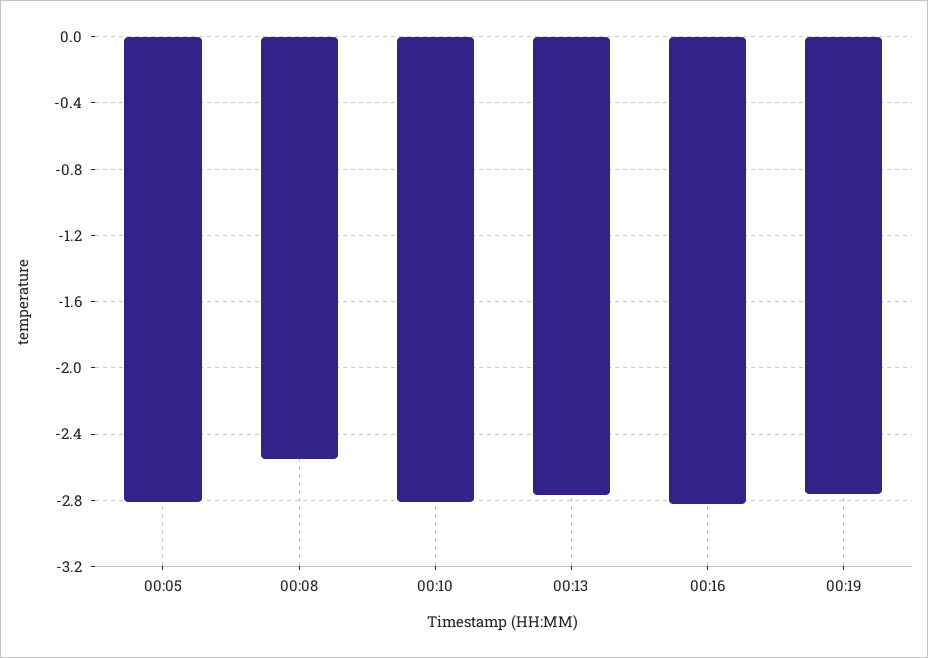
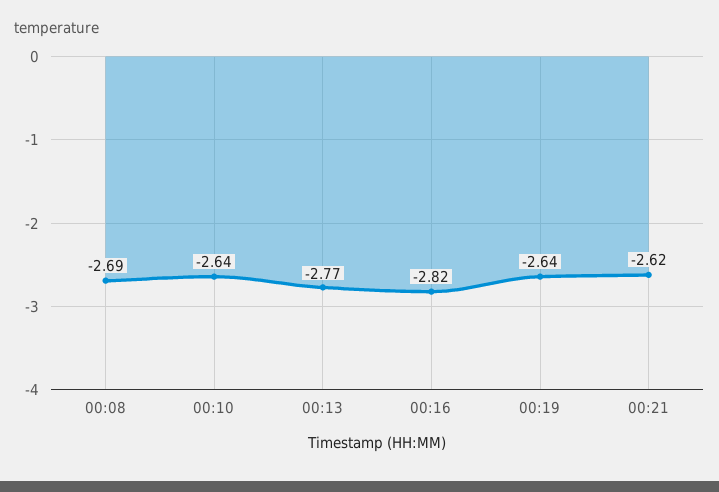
00:05: -2.8 -> none
00:08: -2.55 -> -2.69
00:10: -2.8 -> -2.64
00:19: -2.75 -> -2.64
00:21: none -> -2.62

